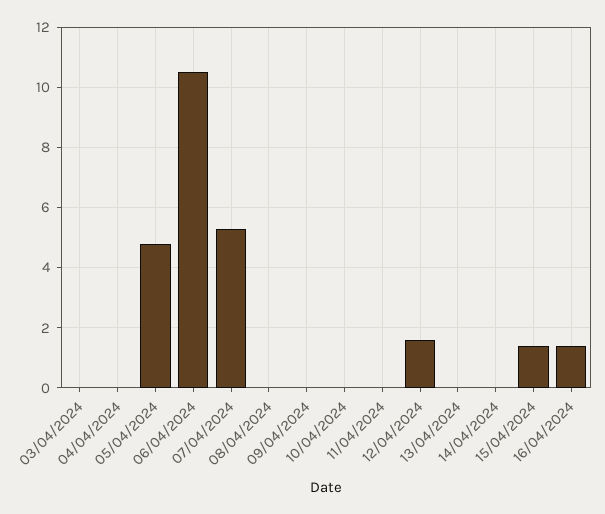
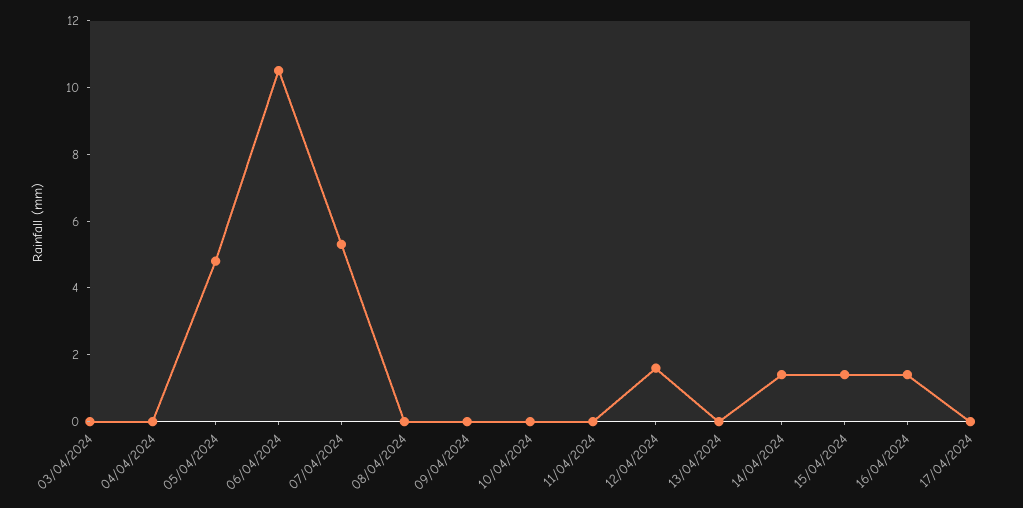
14/04/2024: 0 -> 1.5
17/04/2024: none -> 0

